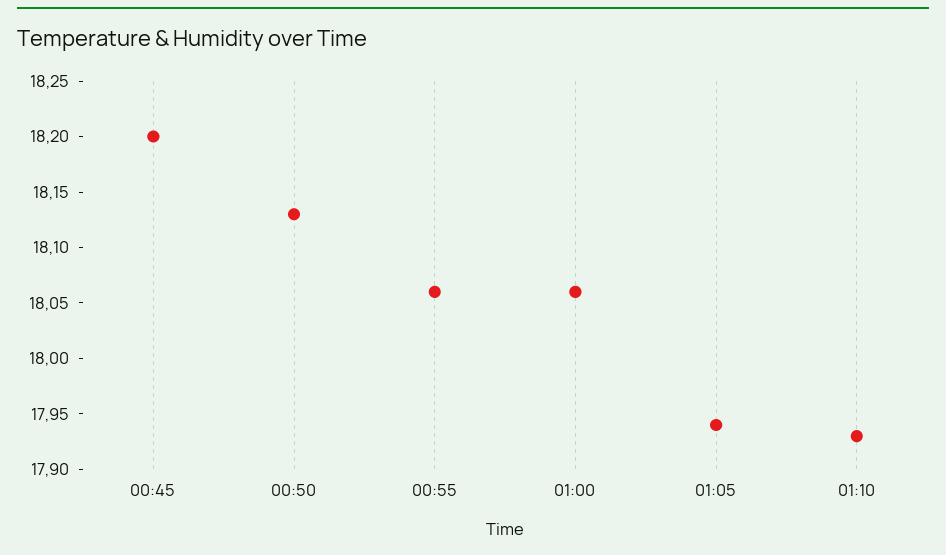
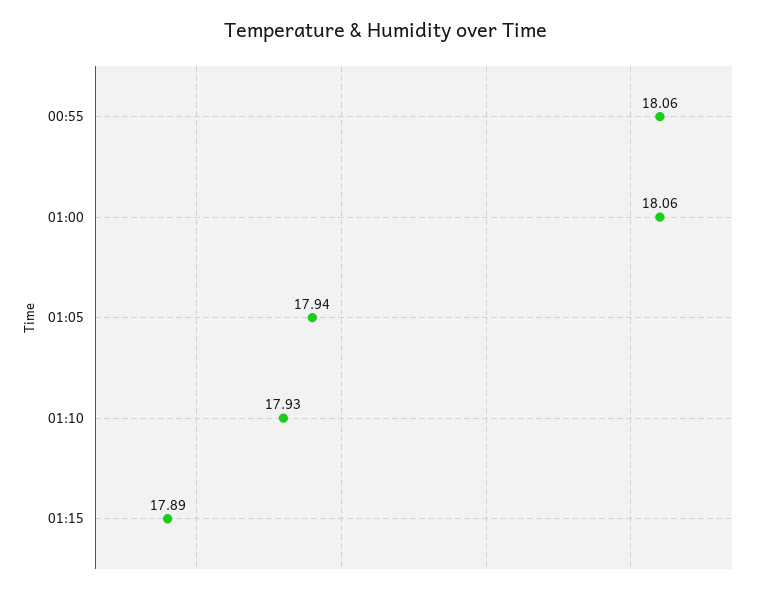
00:45: 18.2 -> none
00:50: 18.13 -> none
01:15: none -> 17.89

